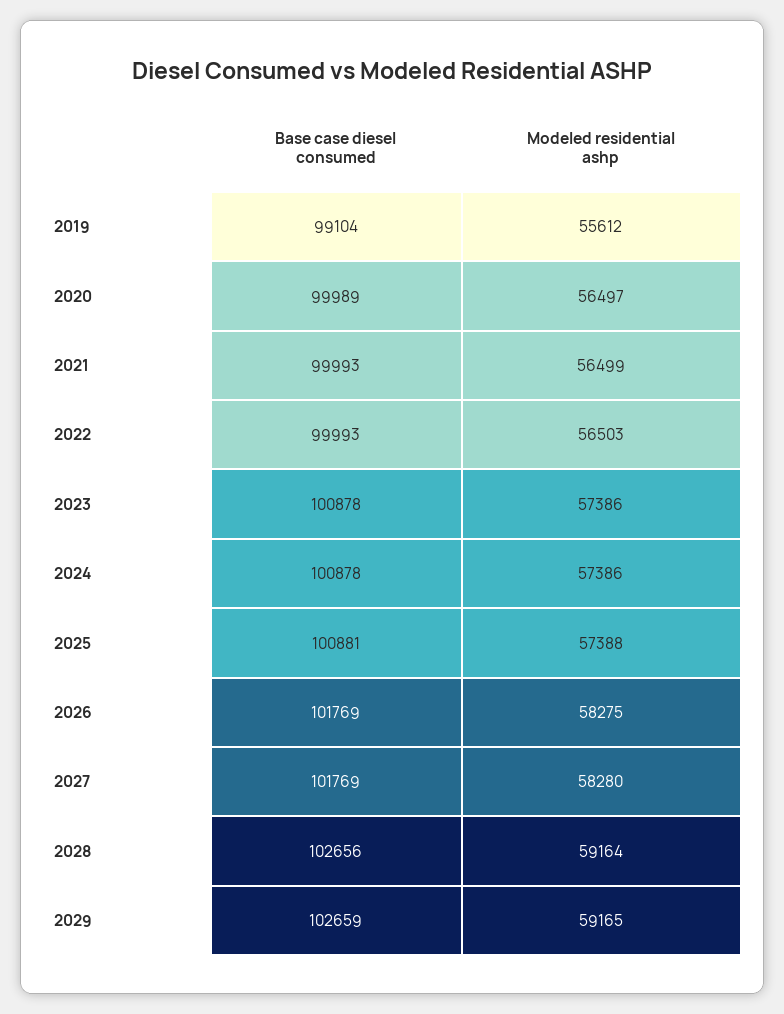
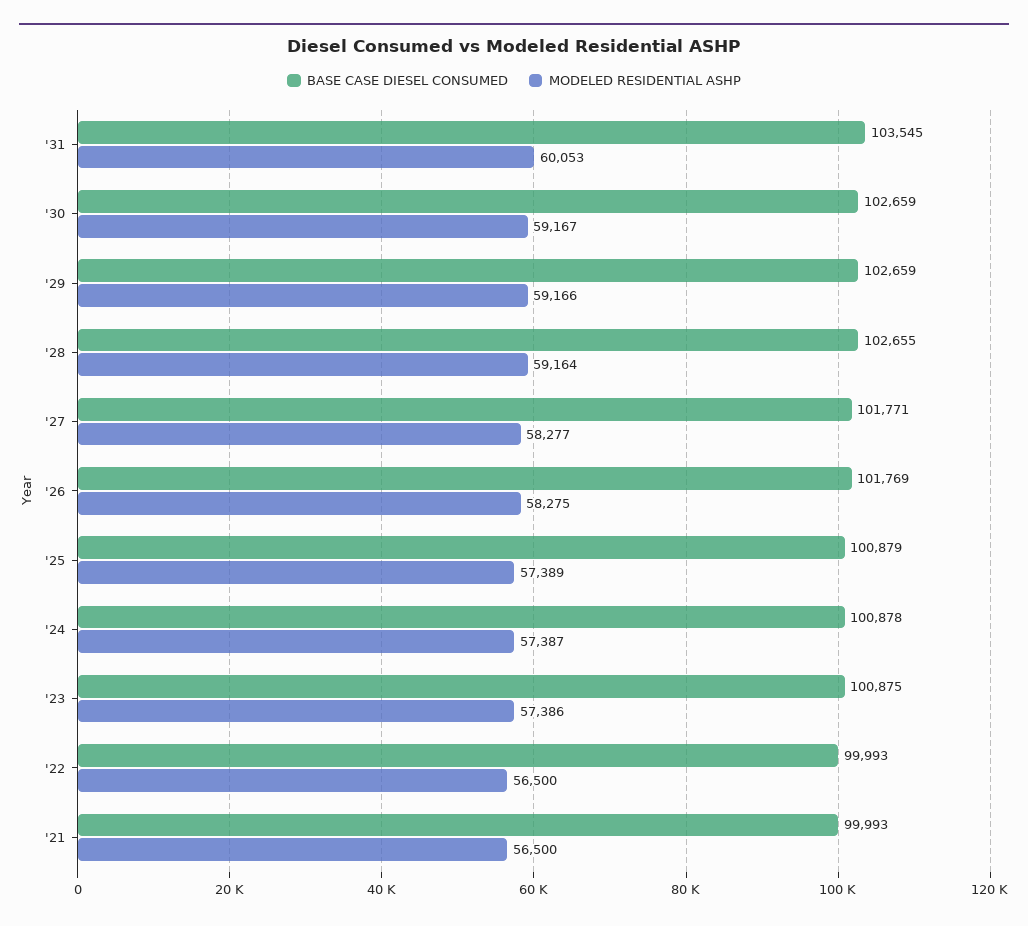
Base case diesel consumed, 2019: 99104 -> none
Modeled residential ashp, 2019: 55612 -> none
Base case diesel consumed, 2020: 99989 -> none
Modeled residential ashp, 2020: 56497 -> none
Modeled residential ashp, 2021: 56499 -> 56500
Modeled residential ashp, 2022: 56503 -> 56500
Base case diesel consumed, 2023: 100878 -> 100875
Modeled residential ashp, 2024: 57386 -> 57387
Base case diesel consumed, 2025: 100881 -> 100879
Modeled residential ashp, 2025: 57388 -> 57389
Base case diesel consumed, 2027: 101769 -> 101771
Modeled residential ashp, 2027: 58280 -> 58277
Base case diesel consumed, 2028: 102656 -> 102655
Modeled residential ashp, 2029: 59165 -> 59166
Base case diesel consumed, '31: none -> 103545
Modeled residential ashp, '31: none -> 60053
Base case diesel consumed, '30: none -> 102659
Modeled residential ashp, '30: none -> 59167

